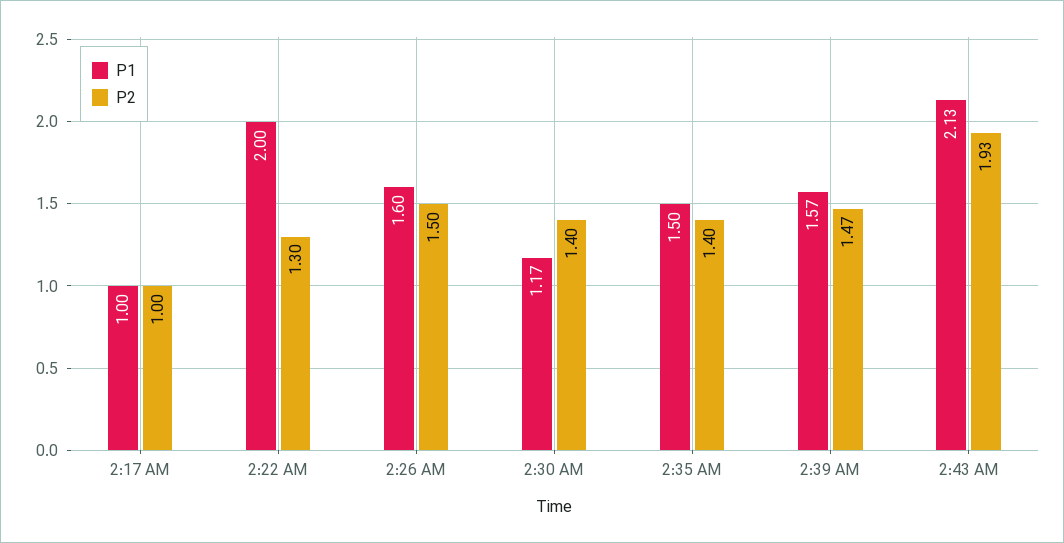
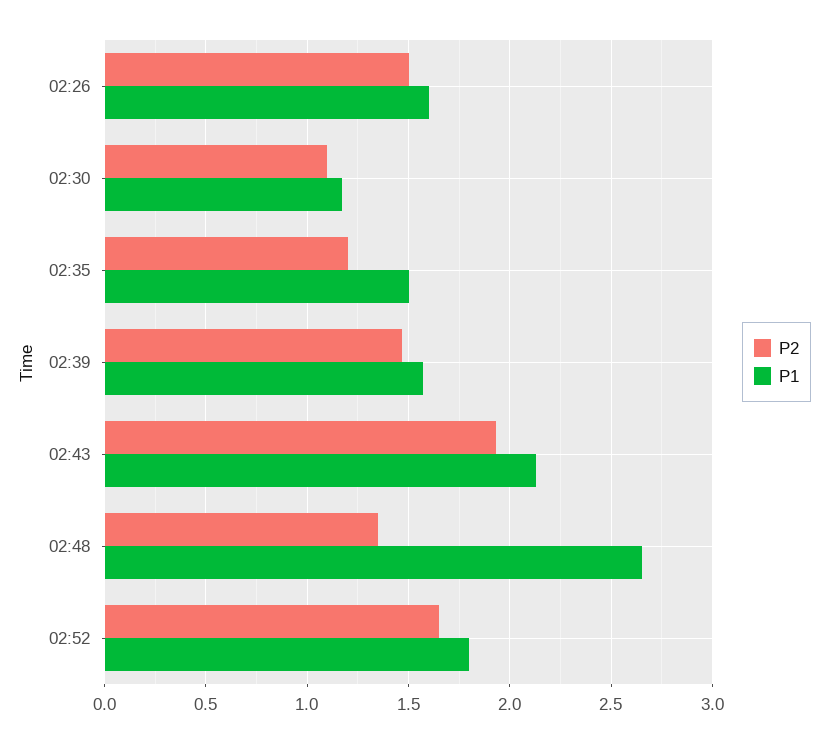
P1, 2:17 AM: 1 -> none
P2, 2:17 AM: 1 -> none
P1, 2:22 AM: 2 -> none
P2, 2:22 AM: 1.3 -> none
P2, 2:30 AM: 1.4 -> 1.1
P2, 2:35 AM: 1.4 -> 1.2
P2, 02:48: none -> 1.35
P1, 02:48: none -> 2.65
P2, 02:52: none -> 1.65
P1, 02:52: none -> 1.8

